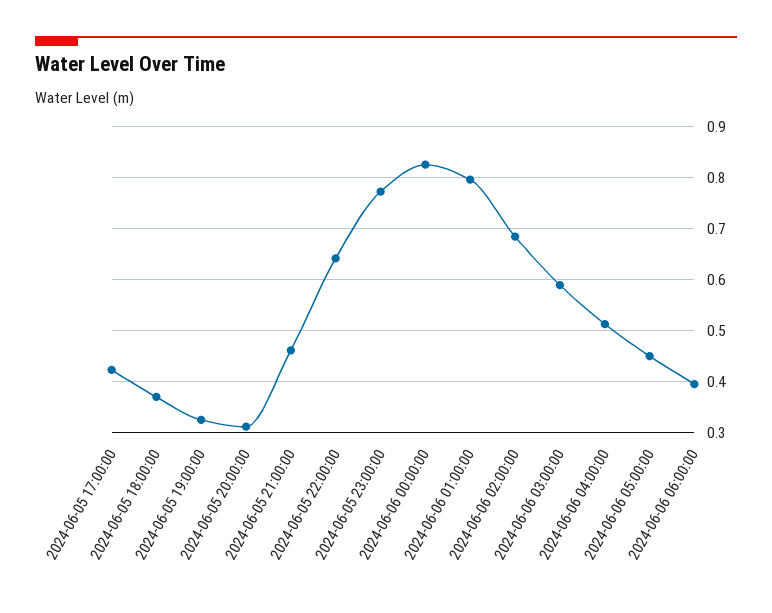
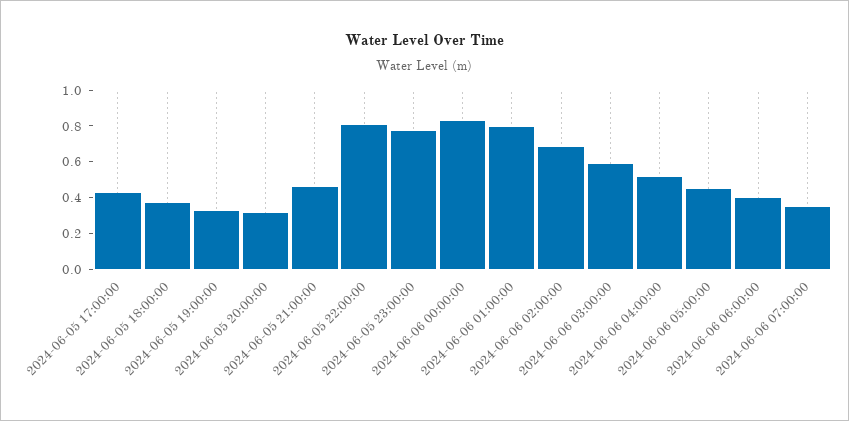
2024-06-05 22:00:00: 0.64 -> 0.8
2024-06-06 07:00:00: none -> 0.35

